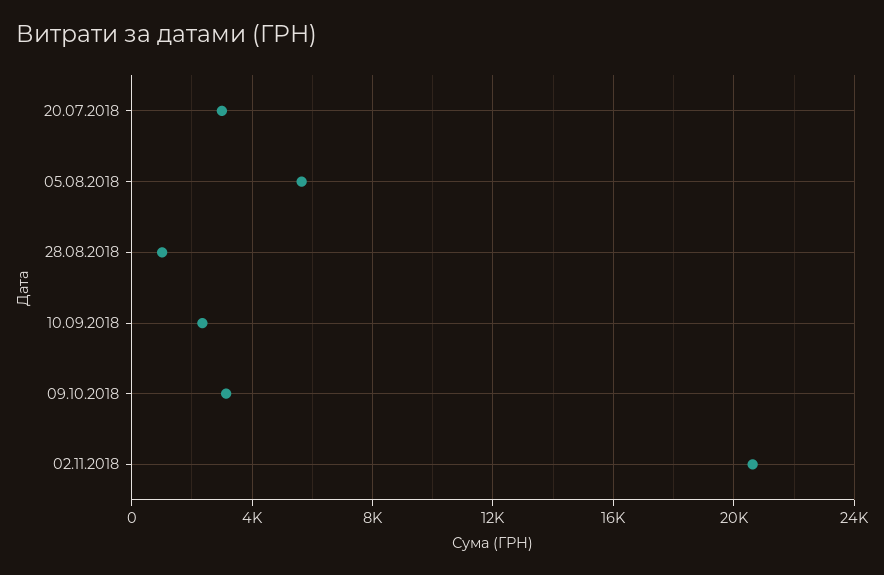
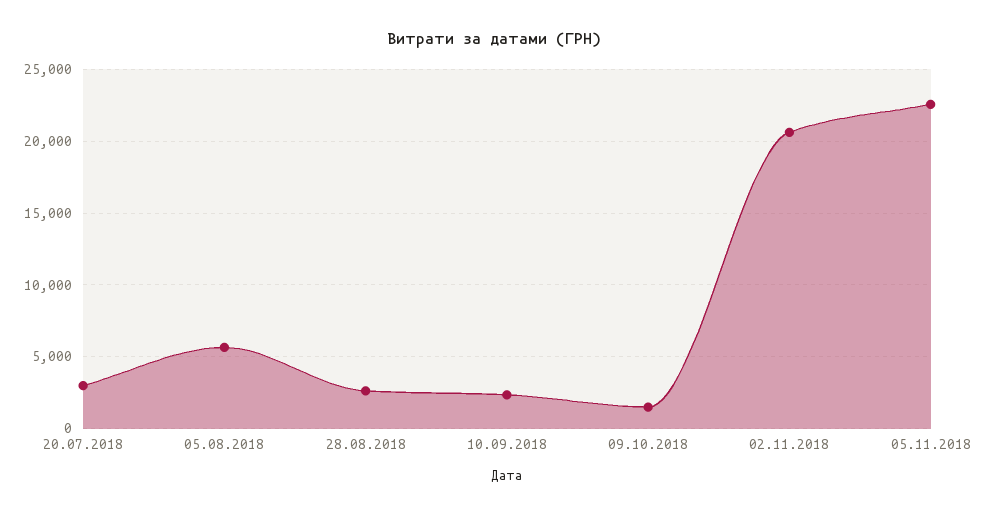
28.08.2018: 1000 -> 2500
09.10.2018: 3000 -> 1500
05.11.2018: none -> 22500

